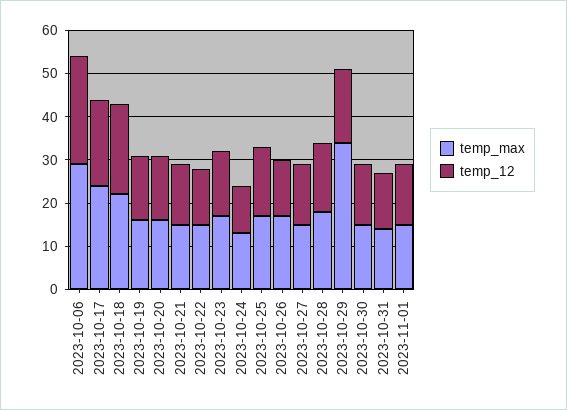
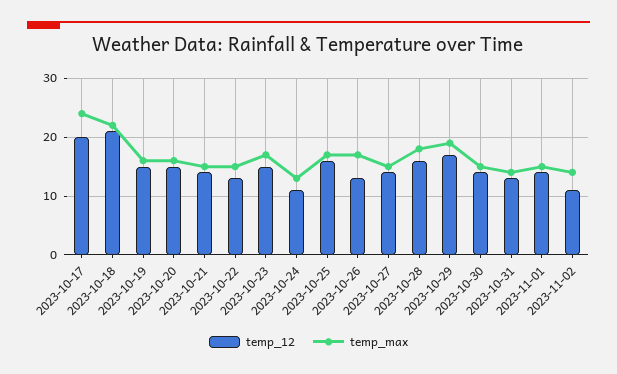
temp_max, 2023-10-06: 30 -> none
temp_12, 2023-10-06: 25 -> none
temp_max, 2023-10-29: 35 -> 20
temp_12, 2023-11-02: none -> 10
temp_max, 2023-11-02: none -> 15

